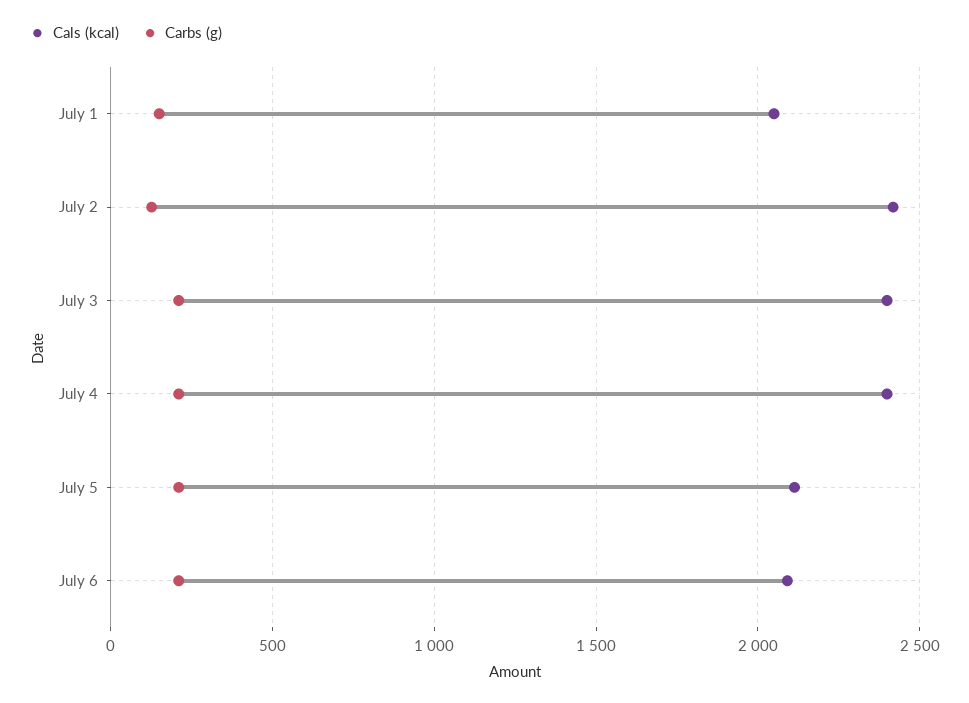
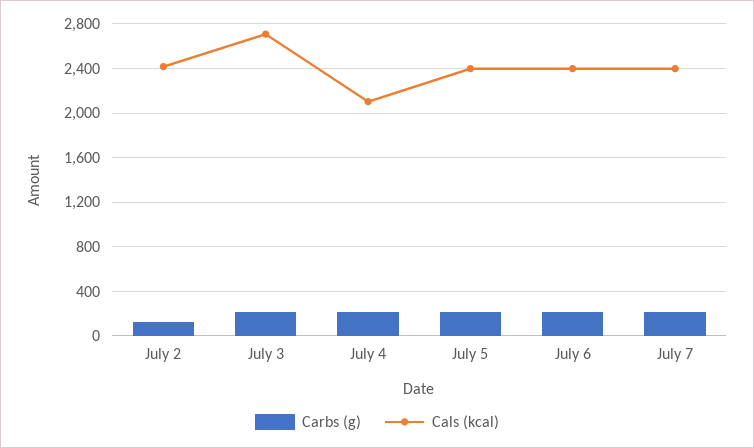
Cals (kcal), July 1: 2050 -> none
Carbs (g), July 1: 150 -> none
Cals (kcal), July 3: 2400 -> 2700
Cals (kcal), July 4: 2400 -> 2100
Cals (kcal), July 5: 2100 -> 2400
Cals (kcal), July 6: 2100 -> 2400
Carbs (g), July 7: none -> 200
Cals (kcal), July 7: none -> 2400

